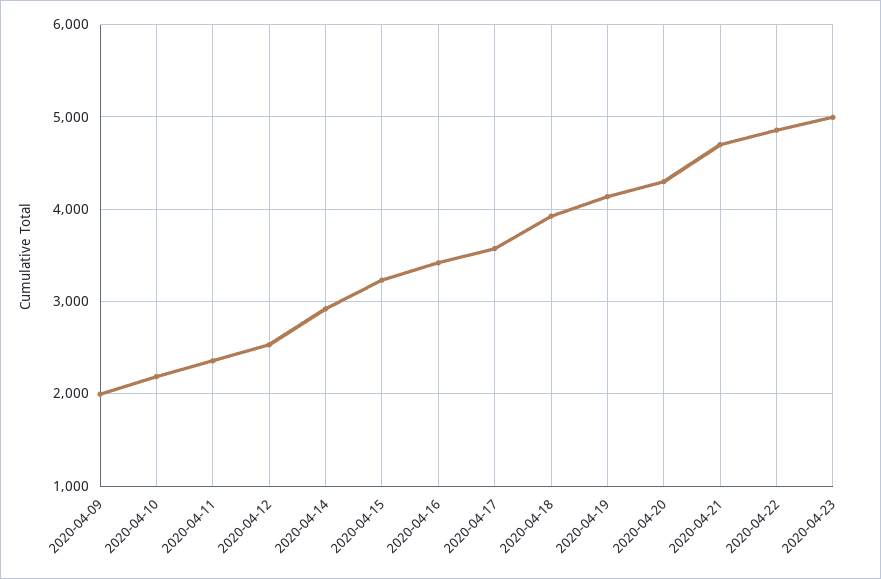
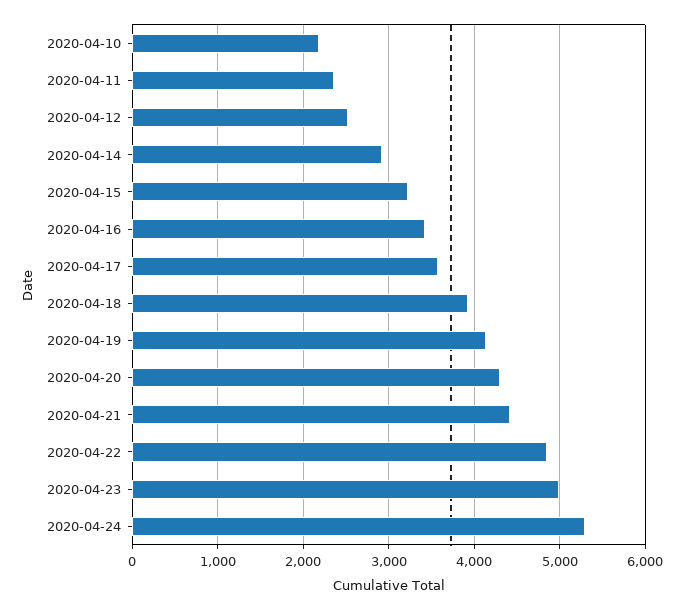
2020-04-09: 2000 -> none
2020-04-21: 4700 -> 4400
2020-04-24: none -> 5300

